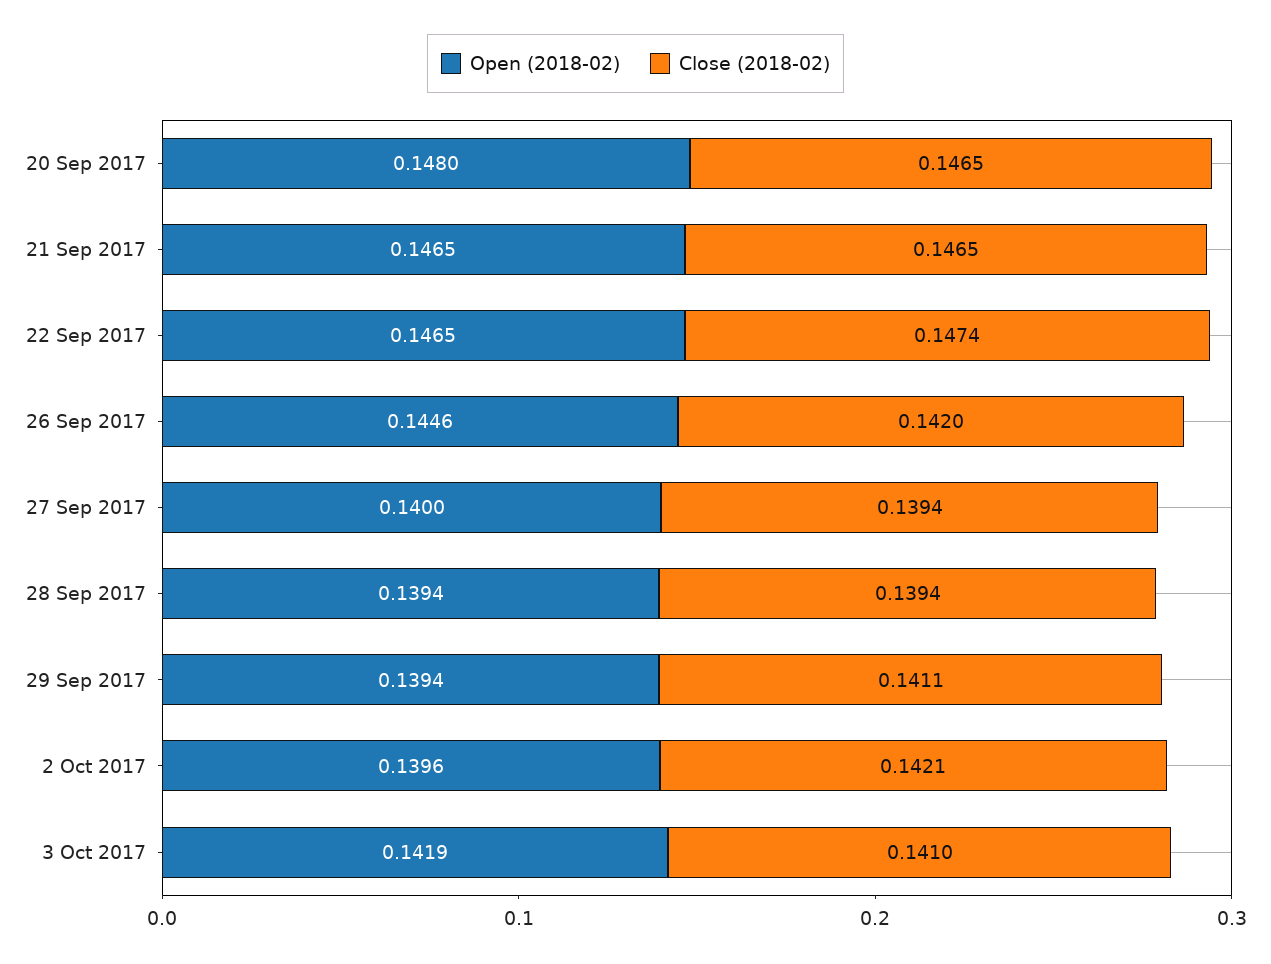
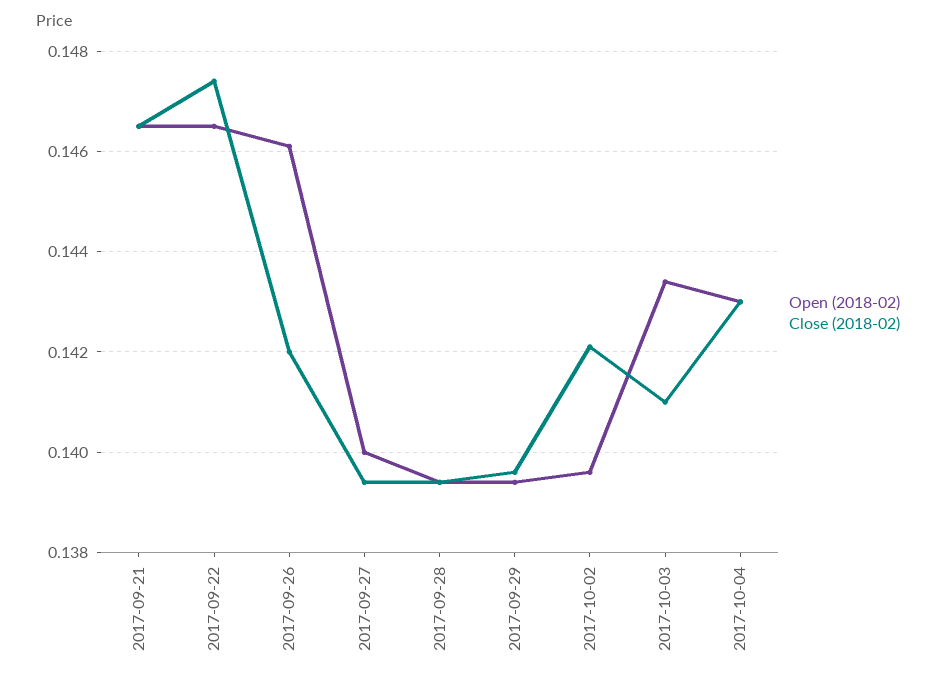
Open (2018-02), 20 Sep 2017: 0.148 -> none
Close (2018-02), 20 Sep 2017: 0.1465 -> none
Open (2018-02), 26 Sep 2017: 0.1446 -> 0.146
Close (2018-02), 29 Sep 2017: 0.1411 -> 0.1395
Open (2018-02), 3 Oct 2017: 0.1419 -> 0.1435
Open (2018-02), 2017-10-04: none -> 0.143
Close (2018-02), 2017-10-04: none -> 0.143

